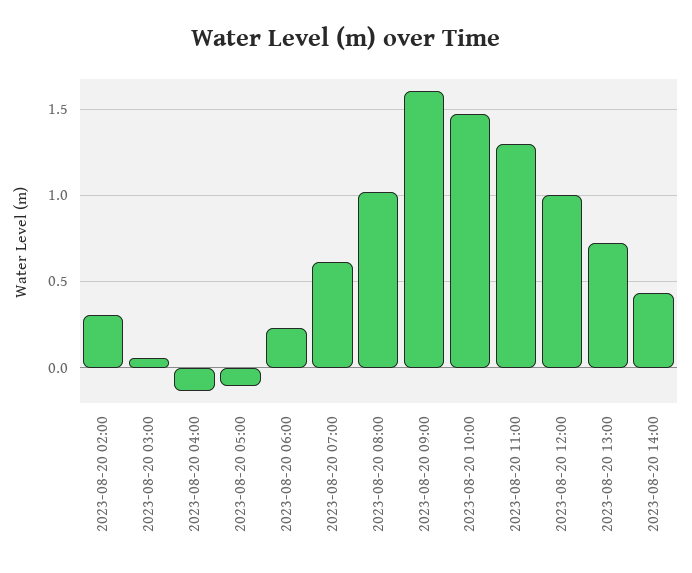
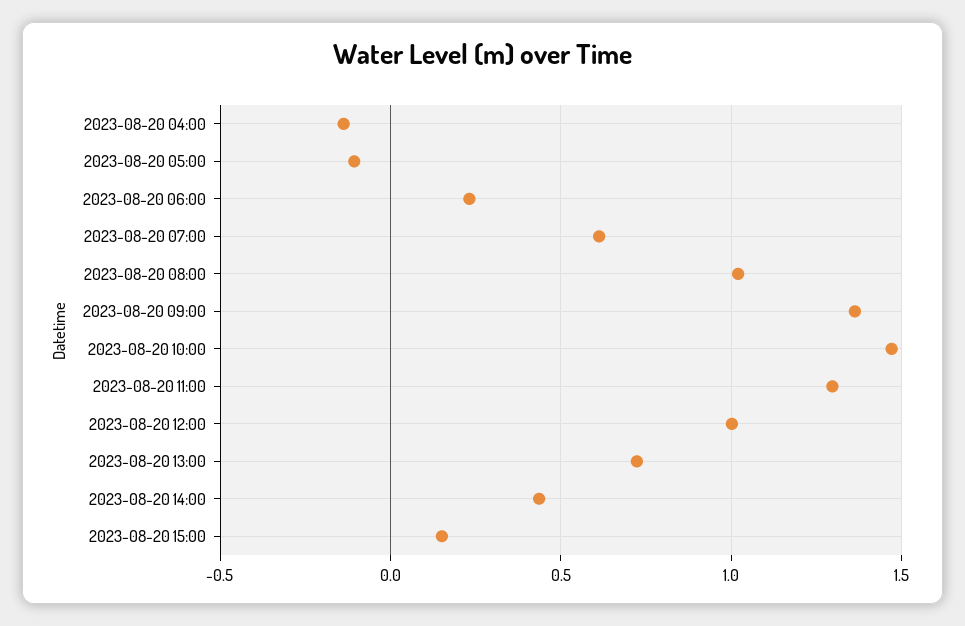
2023-08-20 02:00: 0.3 -> none
2023-08-20 03:00: 0.05 -> none
2023-08-20 09:00: 1.6 -> 1.35
2023-08-20 15:00: none -> 0.15

